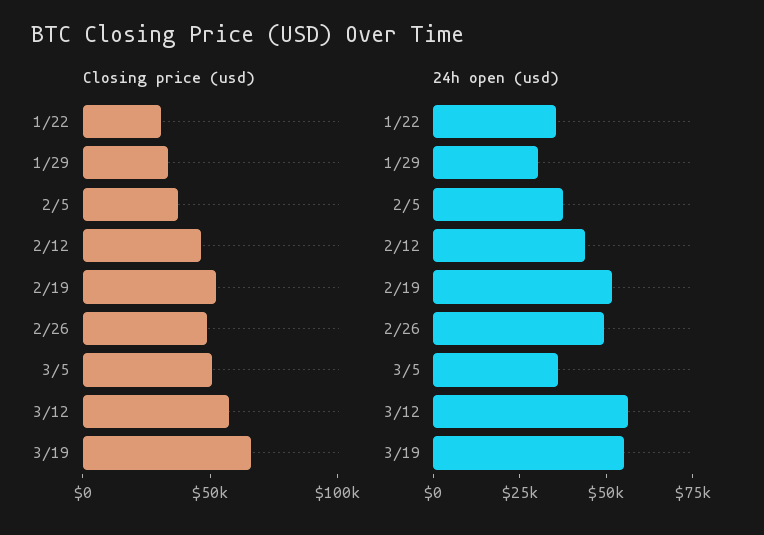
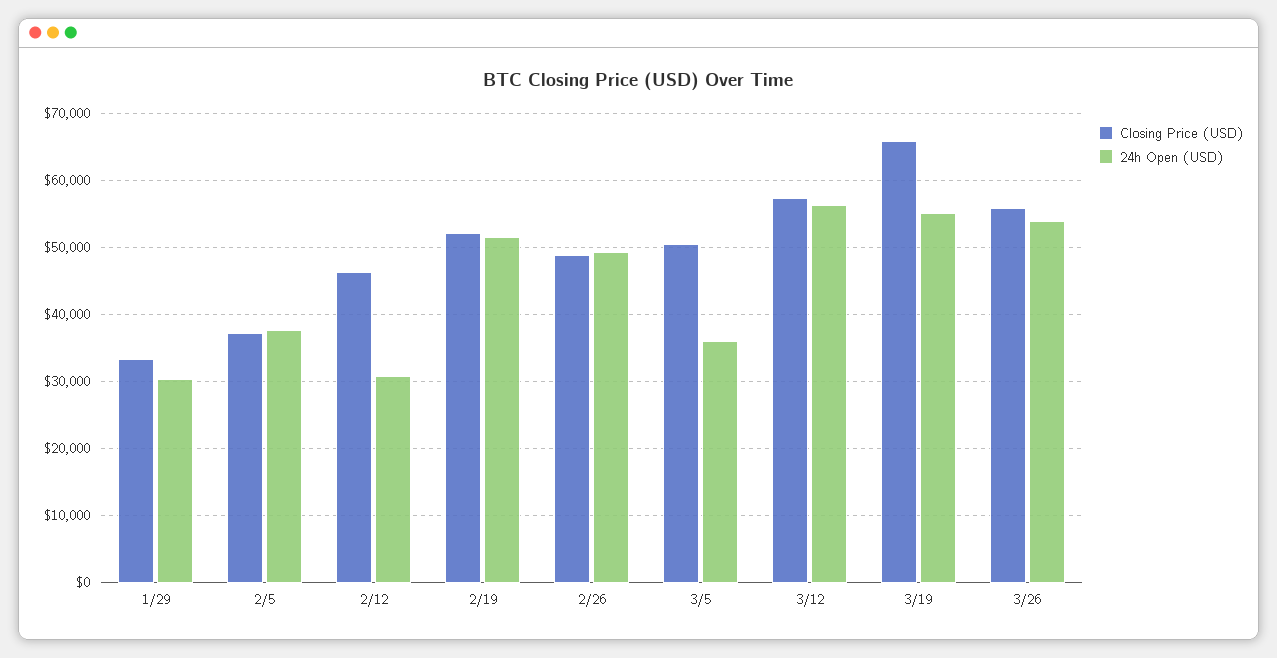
Closing price (usd), 1/22: 30000 -> none
24h open (usd), 1/22: 35000 -> none
24h open (usd), 2/12: 45000 -> 31000
Closing price (usd), 3/26: none -> 56000
24h open (usd), 3/26: none -> 54000

